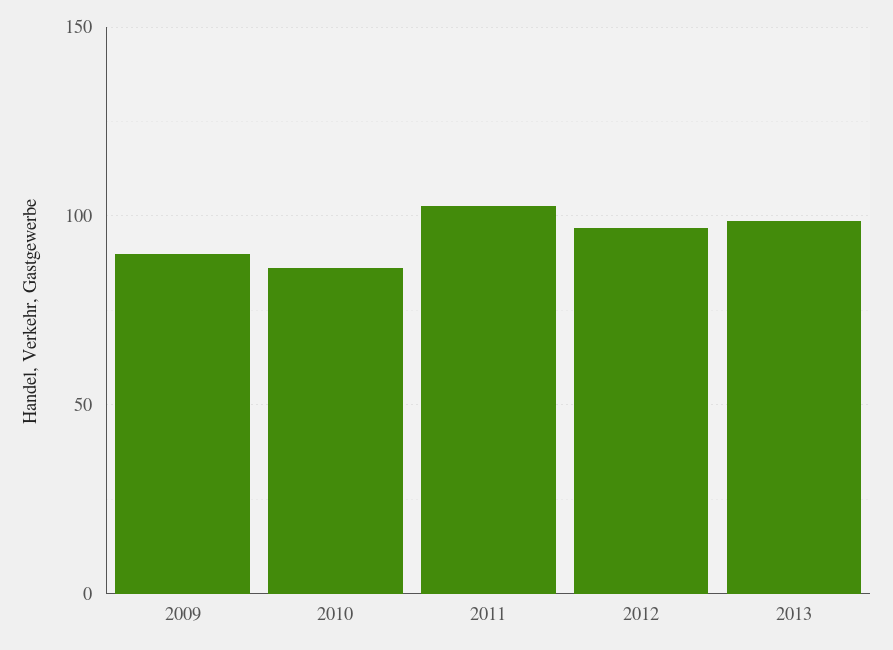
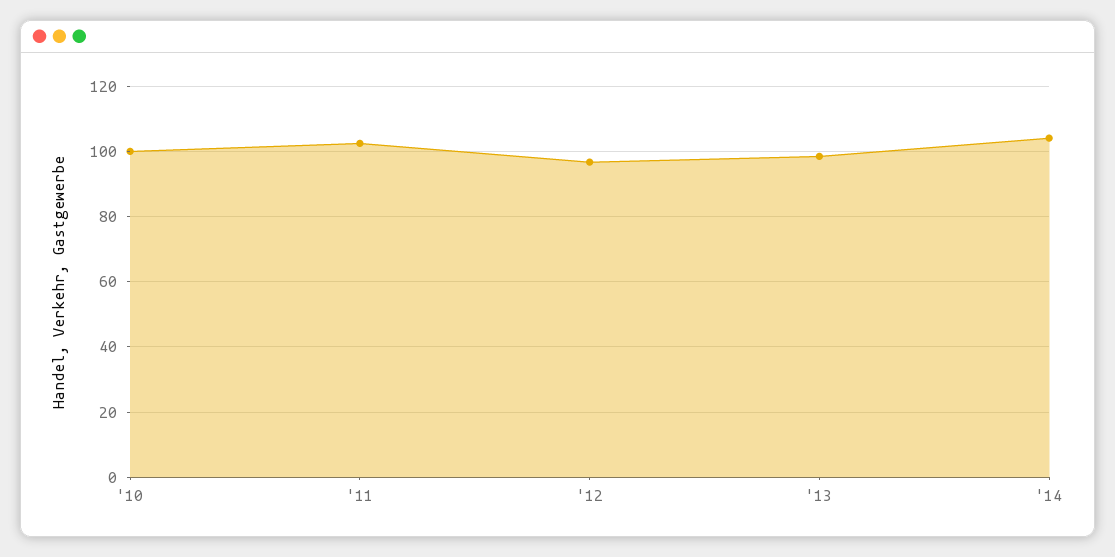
2009: 90 -> none
2010: 85 -> 100
'14: none -> 104

